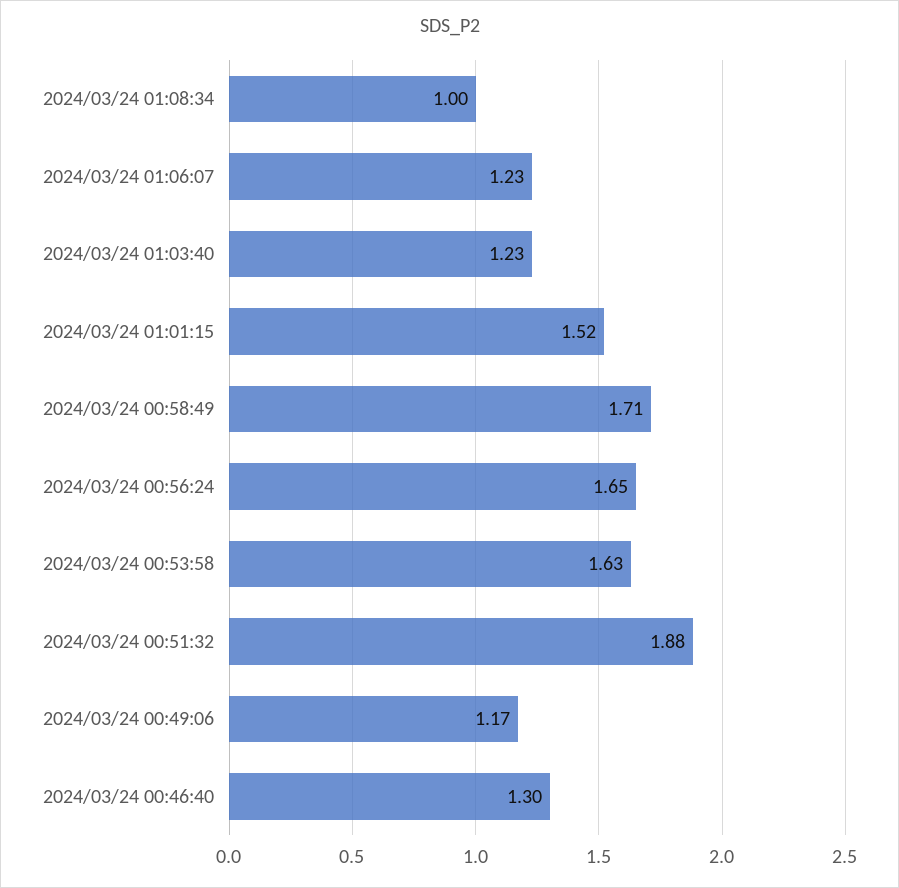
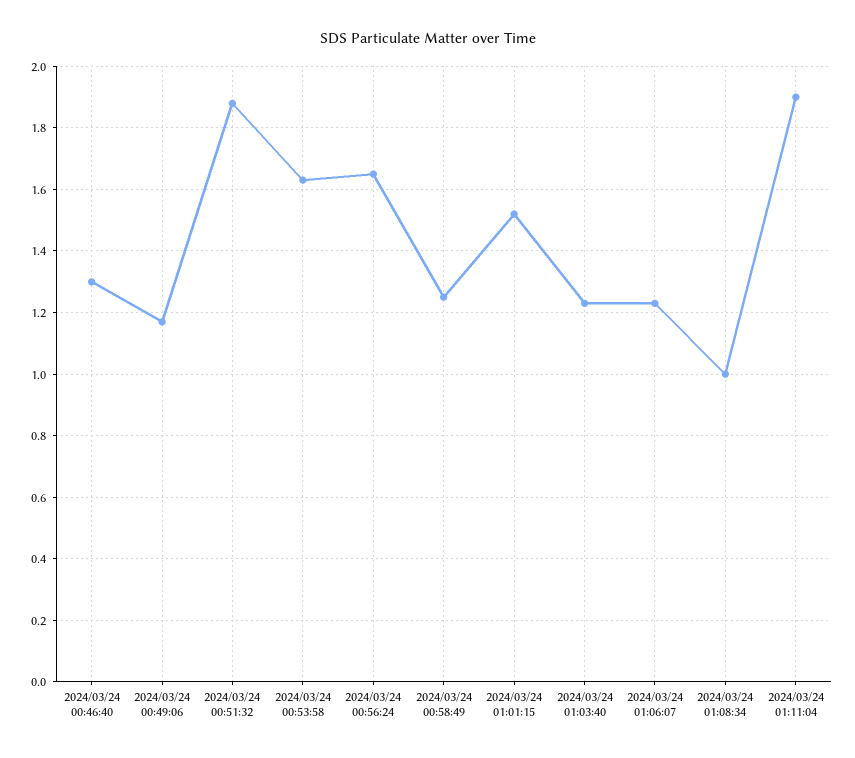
2024/03/24 00:58:49: 1.71 -> 1.25
2024/03/24 01:11:04: none -> 1.9

